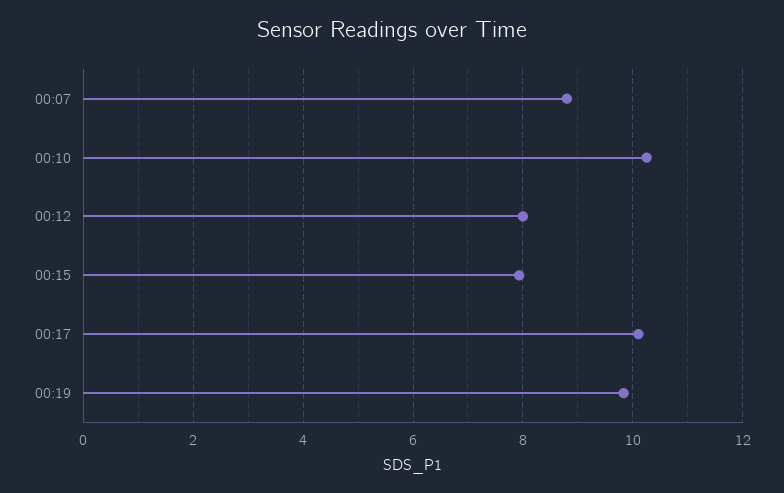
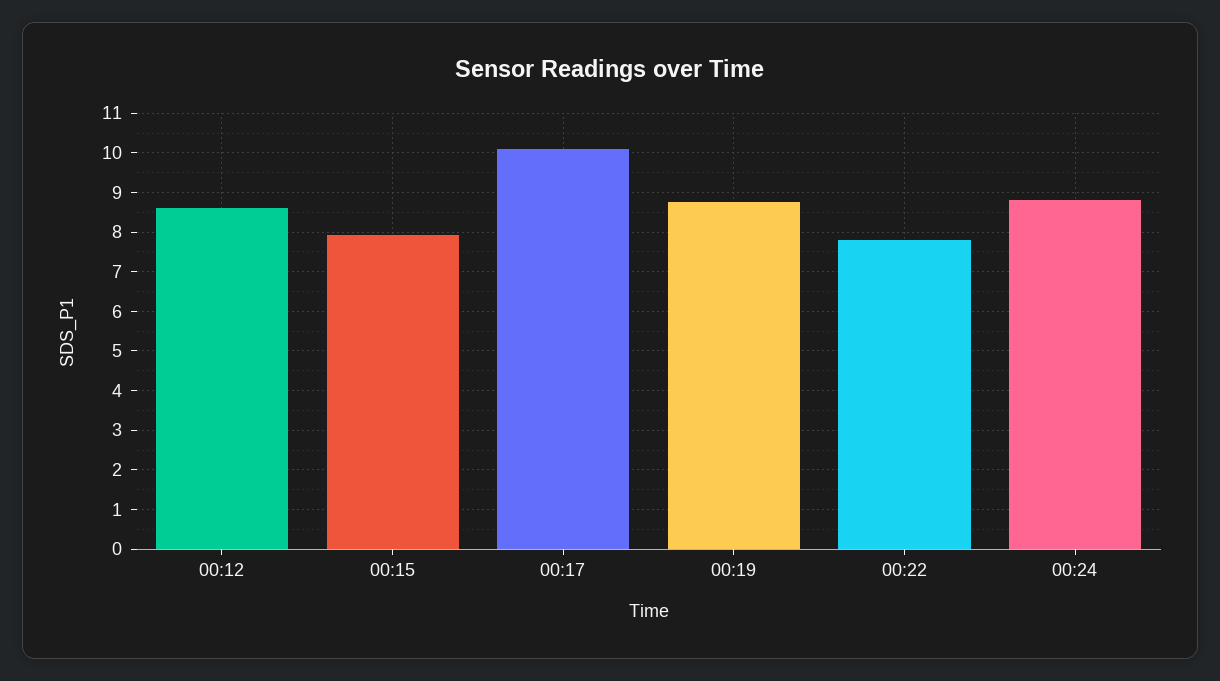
00:07: 8.8 -> none
00:10: 10.2 -> none
00:12: 8 -> 8.6
00:19: 9.8 -> 8.8
00:22: none -> 7.8
00:24: none -> 8.8

